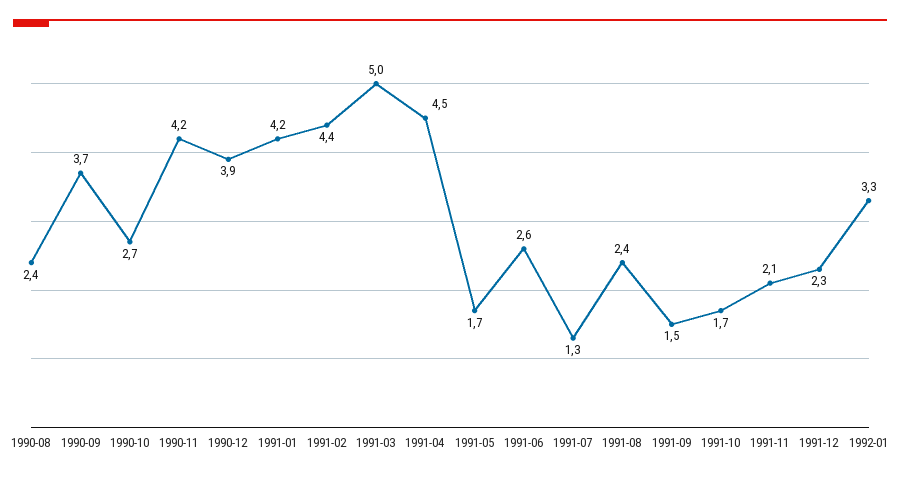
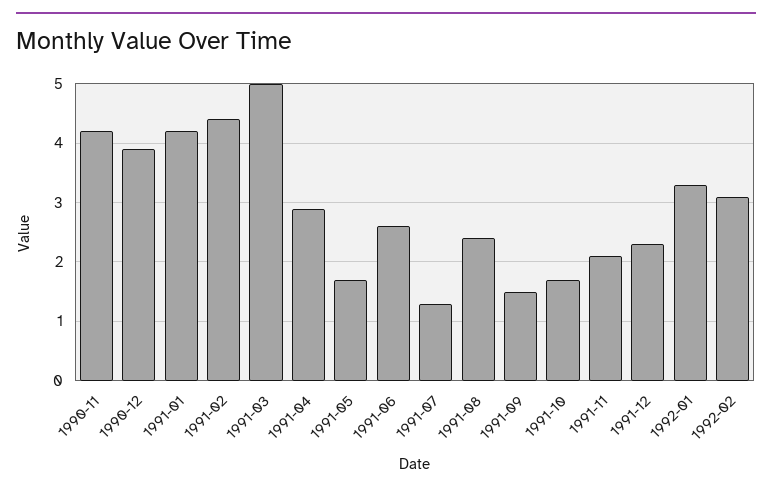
1990-08: 2.4 -> none
1990-09: 3.7 -> none
1990-10: 2.7 -> none
1991-04: 4.5 -> 3
1992-02: none -> 3

